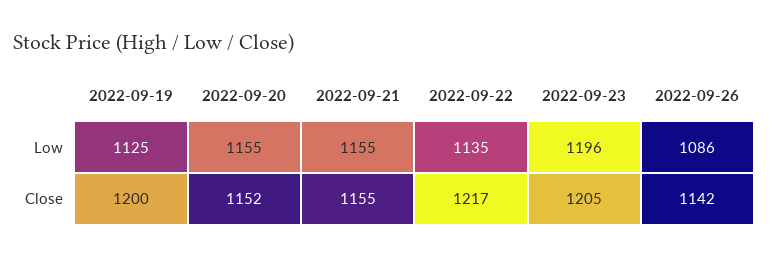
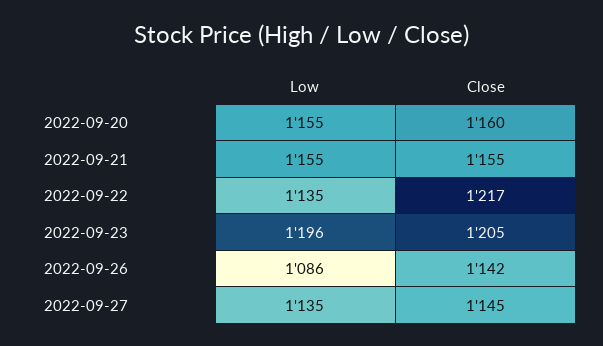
2022-09-19, Low: 1125 -> none
2022-09-19, Close: 1200 -> none
2022-09-20, Close: 1152 -> 1160
2022-09-27, Low: none -> 1135
2022-09-27, Close: none -> 1145

